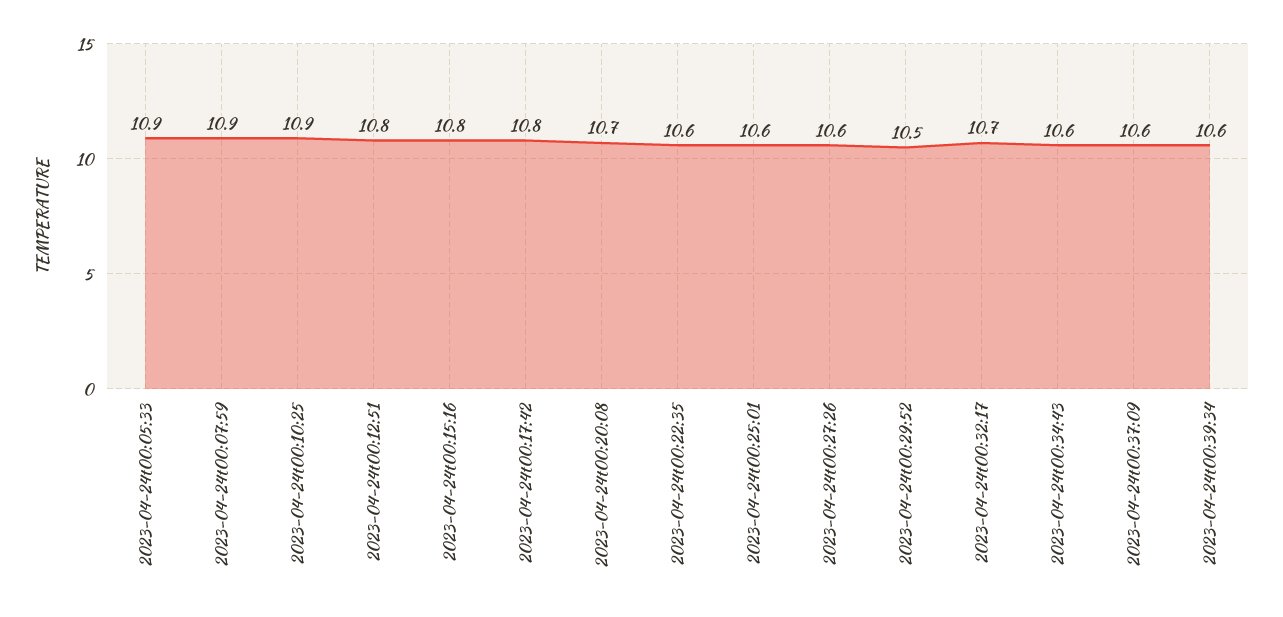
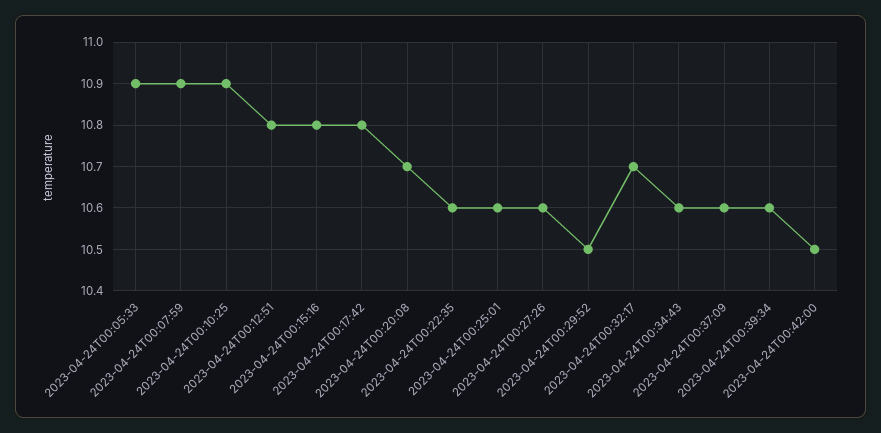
2023-04-24T00:42:00: none -> 10.5

